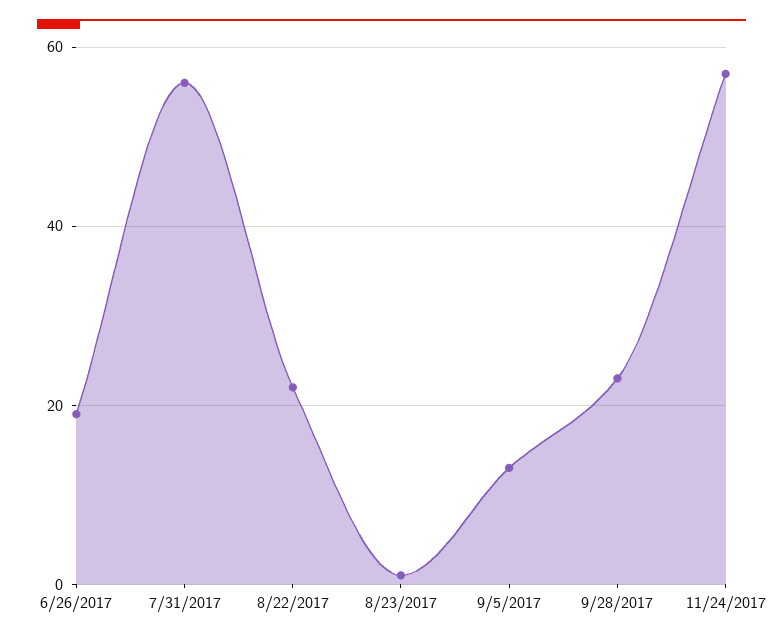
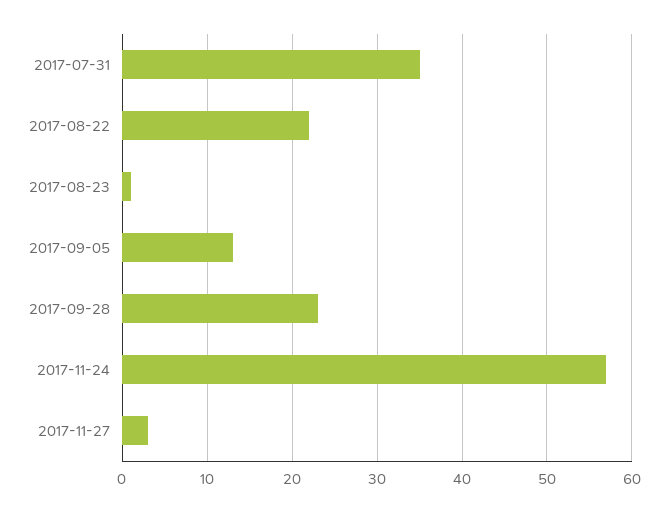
6/26/2017: 20 -> none
7/31/2017: 55 -> 35
2017-11-27: none -> 3

